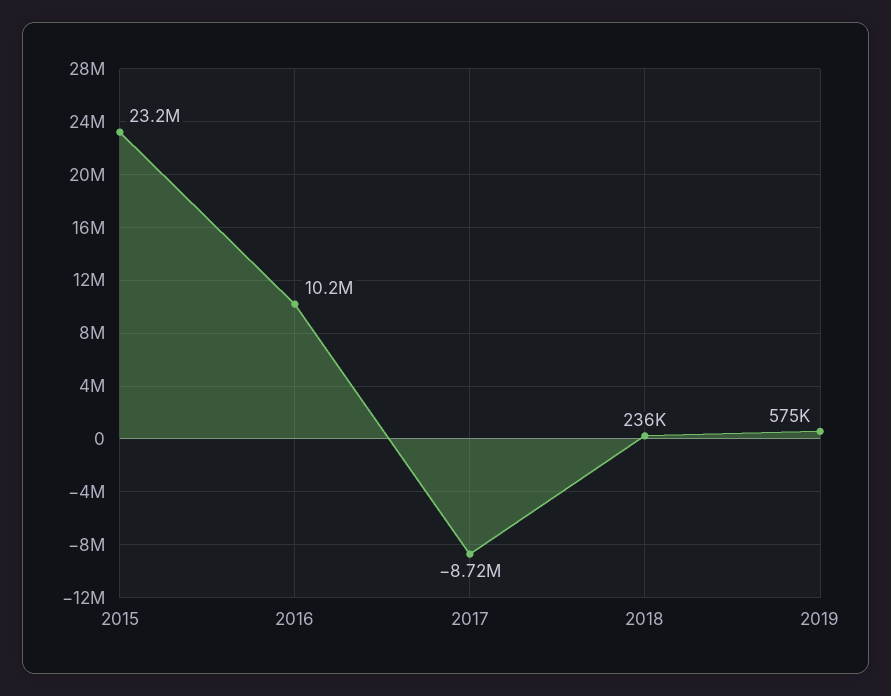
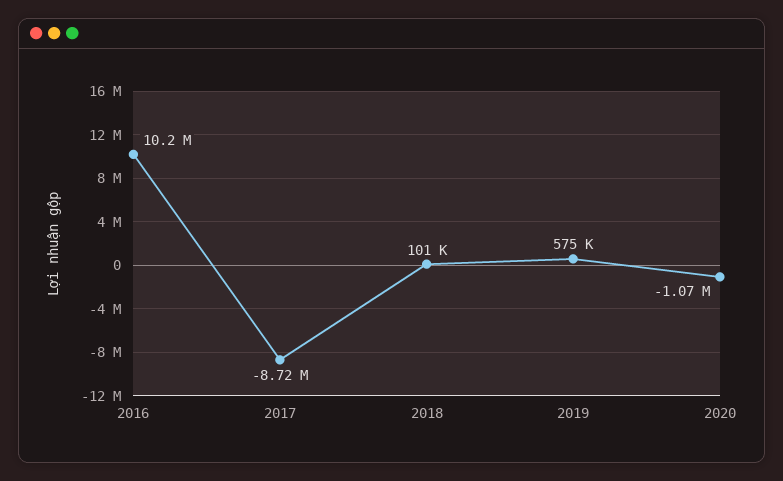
2015: 23200000 -> none
2018: 236000 -> 101000
2020: none -> -1070000

